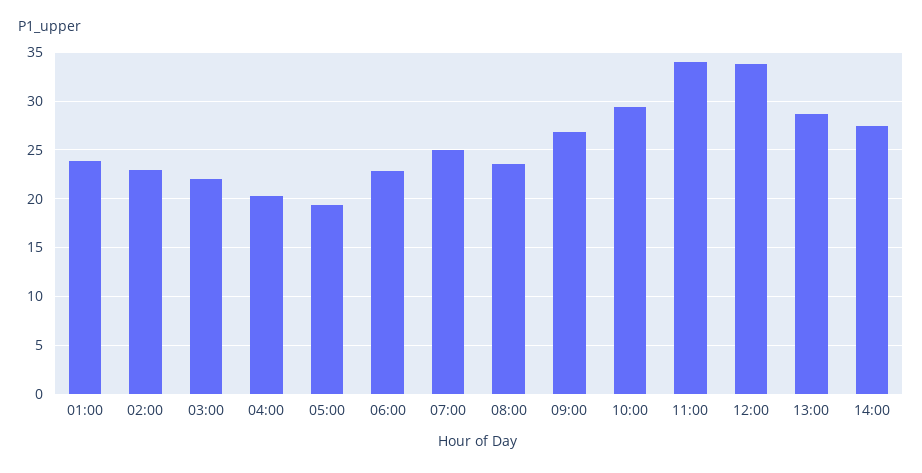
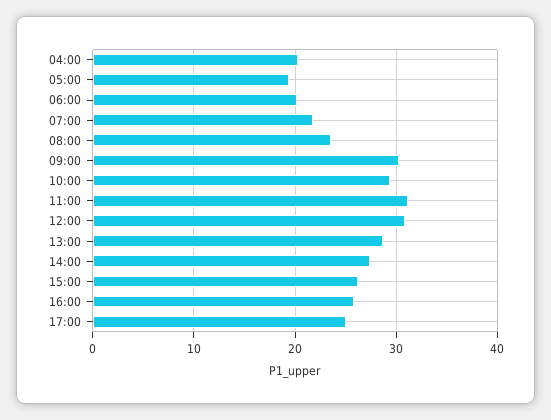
01:00: 24 -> none
02:00: 23 -> none
03:00: 22 -> none
06:00: 23 -> 20
07:00: 25 -> 22
09:00: 27 -> 30
11:00: 34 -> 31
12:00: 34 -> 31
15:00: none -> 26
16:00: none -> 26
17:00: none -> 25

